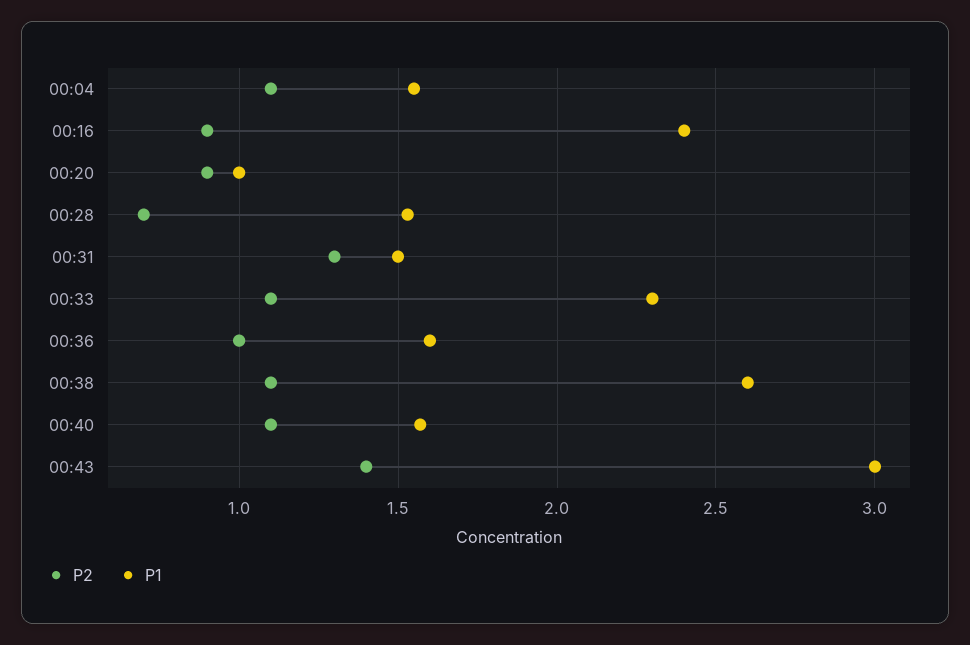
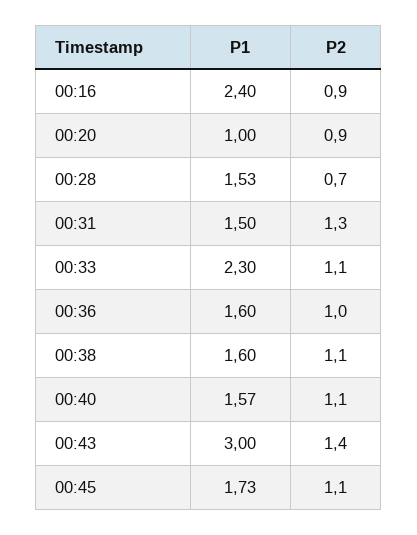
P2, 00:04: 1.1 -> none
P1, 00:04: 1.55 -> none
P1, 00:38: 2.6 -> 1.6
P1, 00:45: none -> 1.73
P2, 00:45: none -> 1.1

